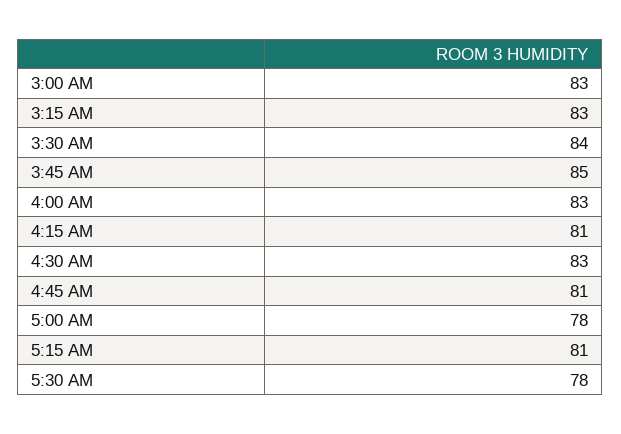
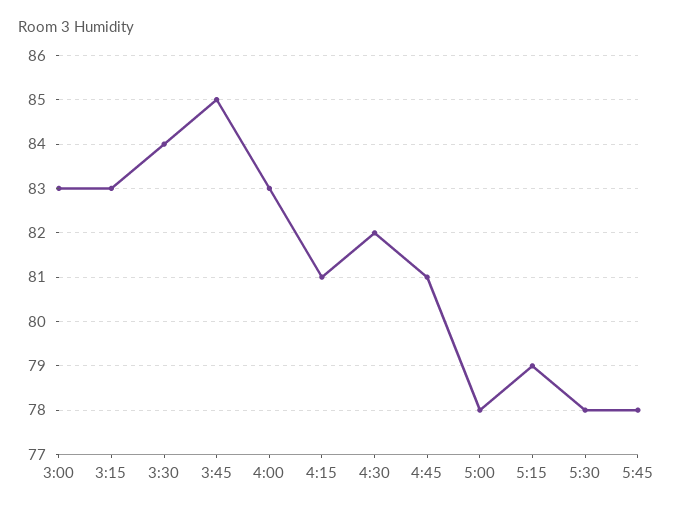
4:30 AM: 83 -> 82
5:15 AM: 81 -> 79
5:45: none -> 78

